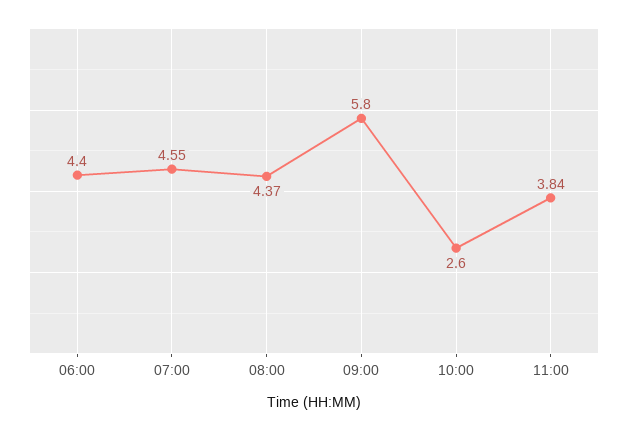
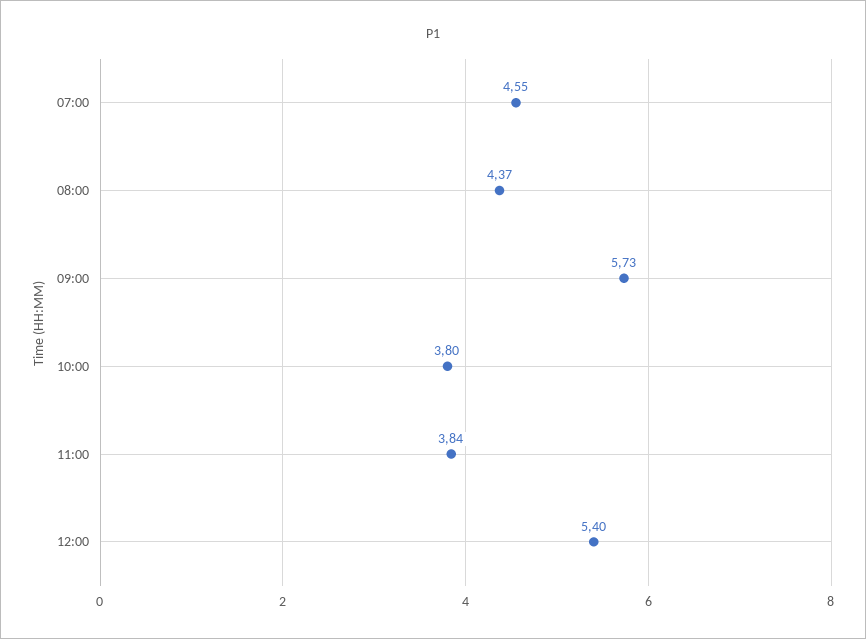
06:00: 4.4 -> none
09:00: 5.8 -> 5.73
10:00: 2.6 -> 3.8
12:00: none -> 5.4

